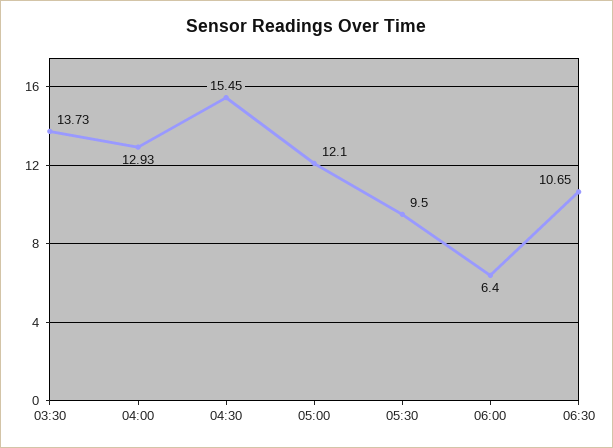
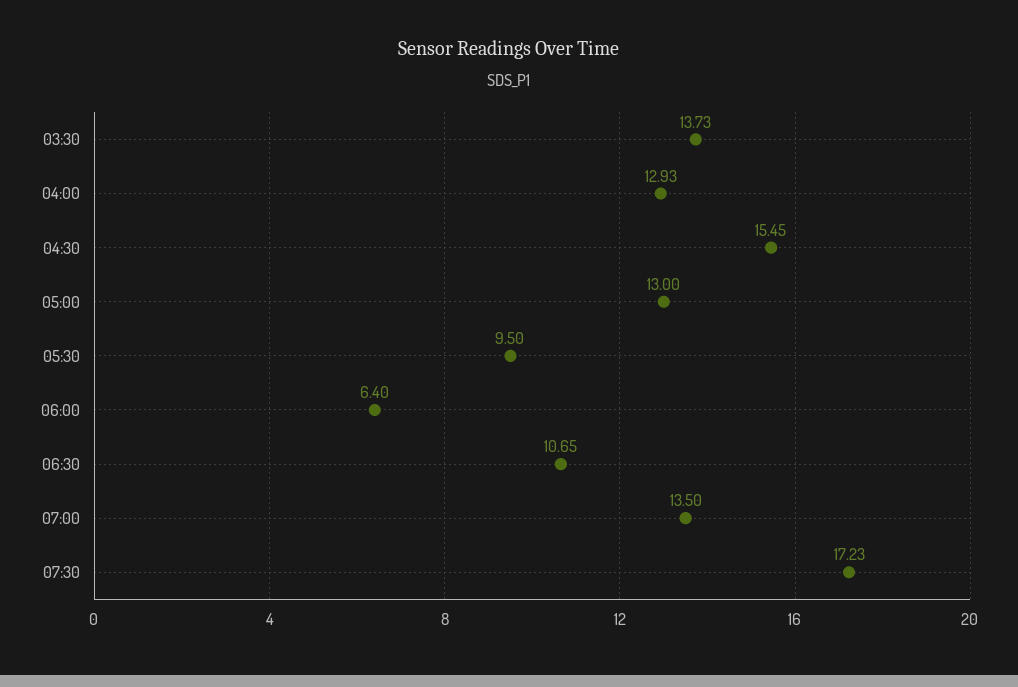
05:00: 12.1 -> 13
07:00: none -> 13.5
07:30: none -> 17.23

